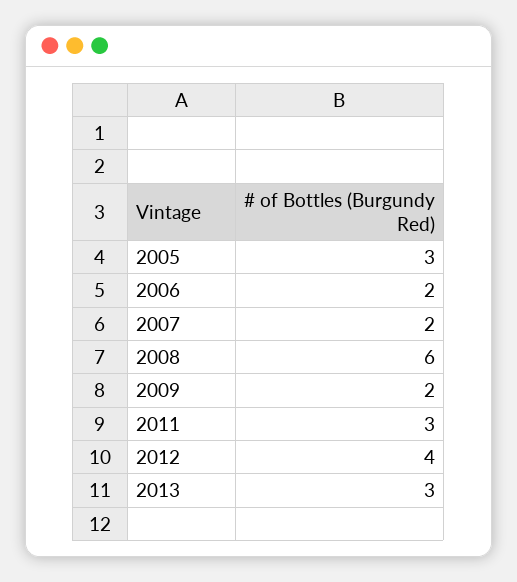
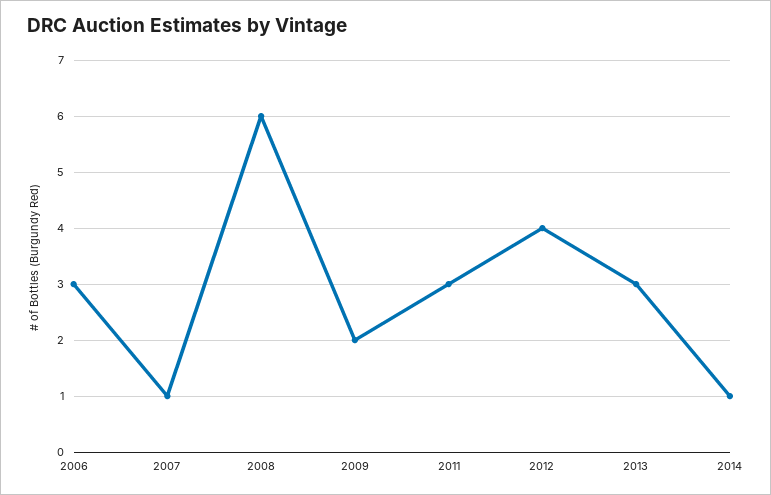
2005: 3 -> none
2006: 2 -> 3
2007: 2 -> 1
2014: none -> 1

